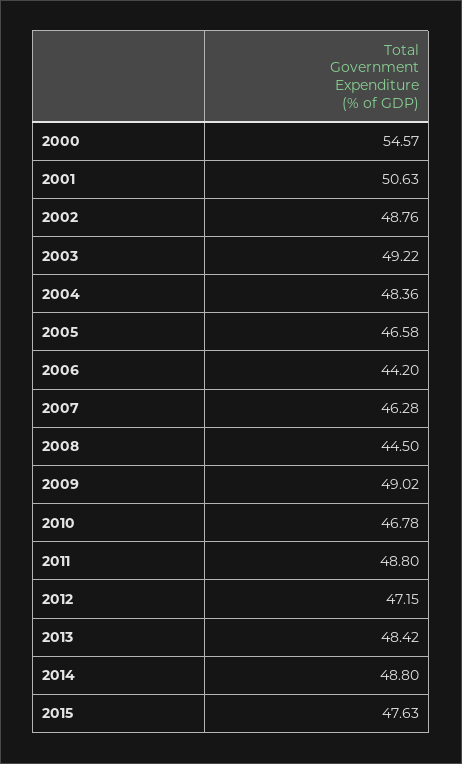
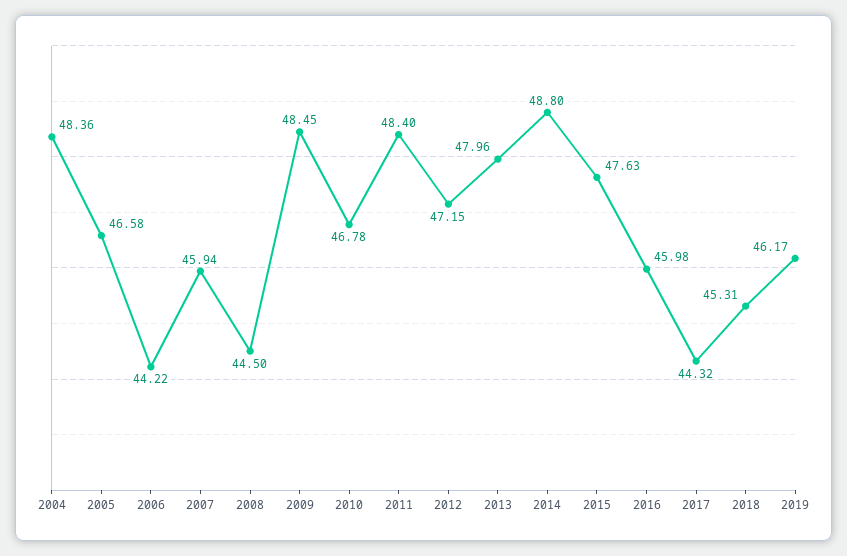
2000: 54.57 -> none
2001: 50.63 -> none
2002: 48.76 -> none
2003: 49.22 -> none
2006: 44.2 -> 44.22
2007: 46.28 -> 45.94
2009: 49.02 -> 48.45
2011: 48.8 -> 48.4
2013: 48.42 -> 47.96
2016: none -> 45.98
2017: none -> 44.32
2018: none -> 45.31
2019: none -> 46.17

